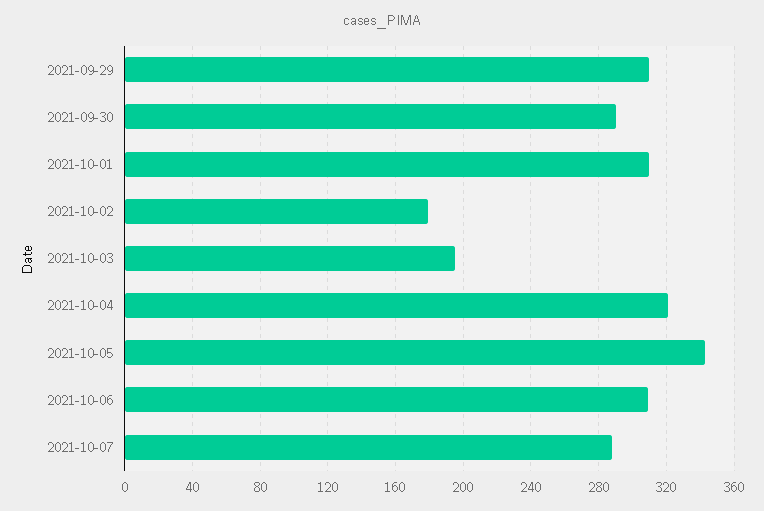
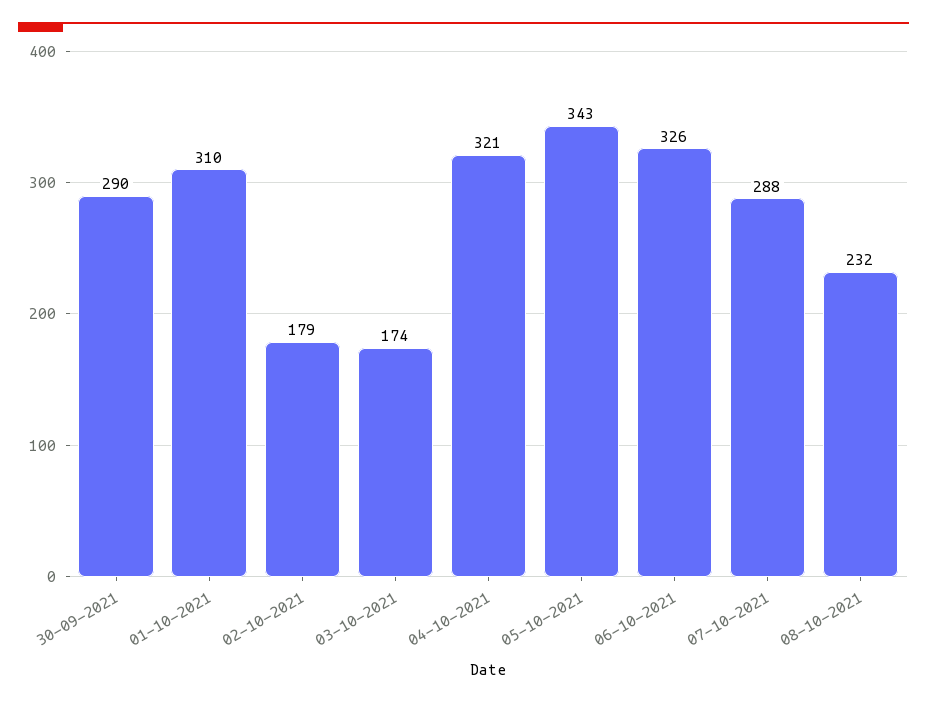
2021-09-29: 310 -> none
2021-10-03: 195 -> 174
2021-10-06: 310 -> 326
08-10-2021: none -> 232

